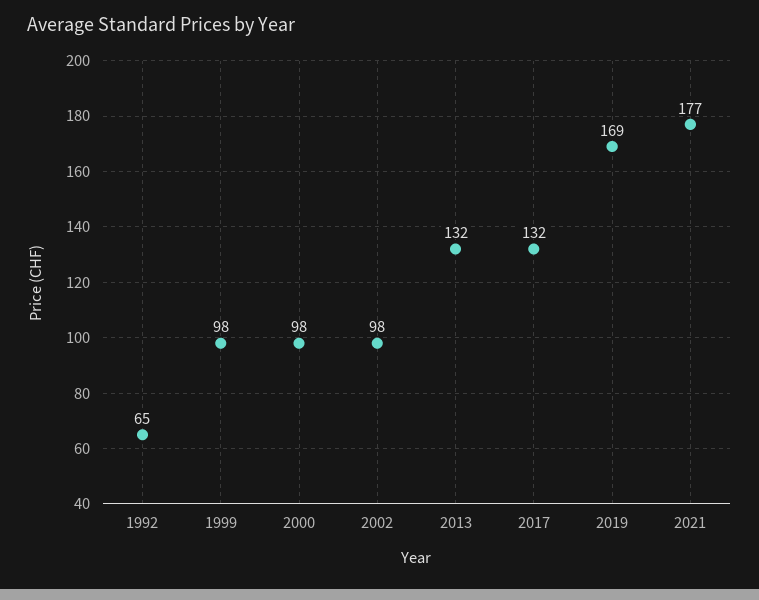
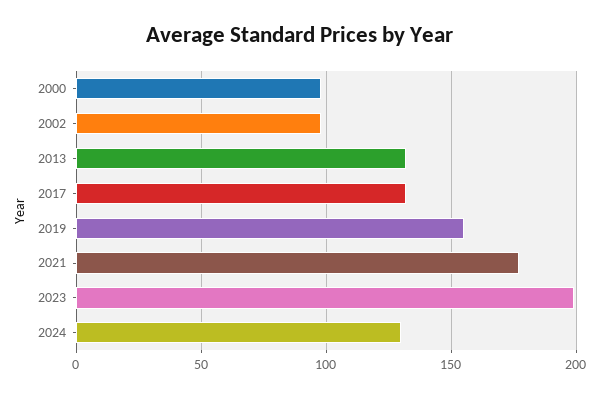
1992: 65 -> none
1999: 98 -> none
2019: 169 -> 155
2023: none -> 200
2024: none -> 130

